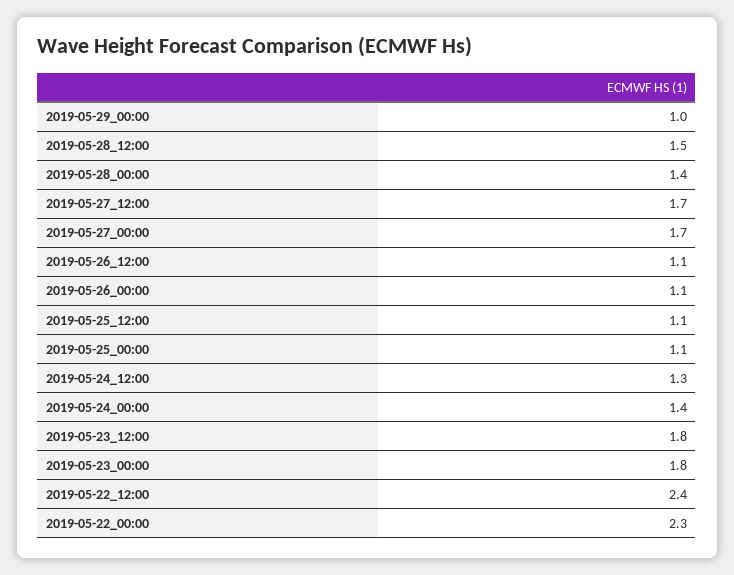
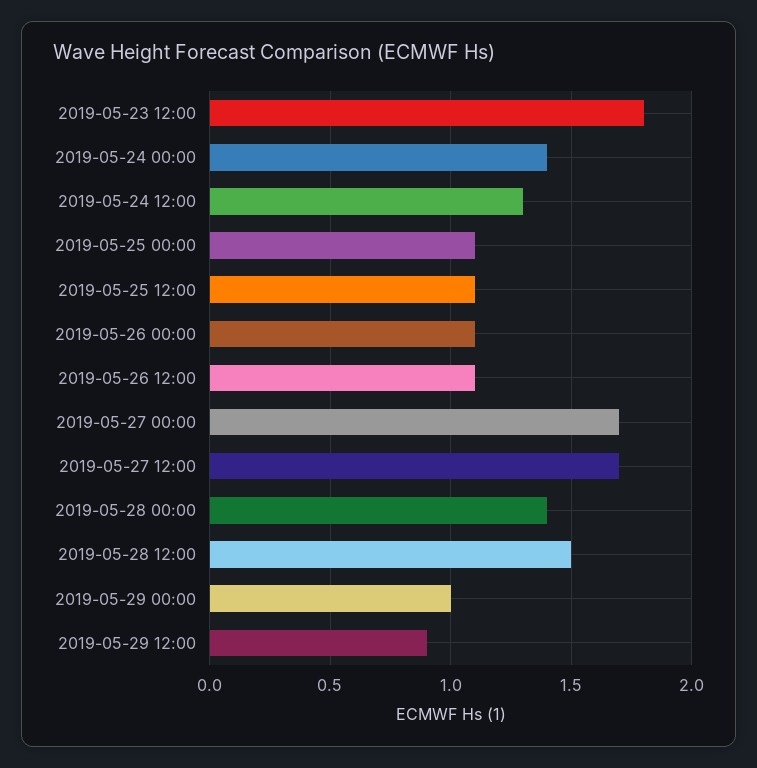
2019-05-23_00:00: 1.8 -> none
2019-05-22_12:00: 2.4 -> none
2019-05-22_00:00: 2.3 -> none
2019-05-29 12:00: none -> 0.9

